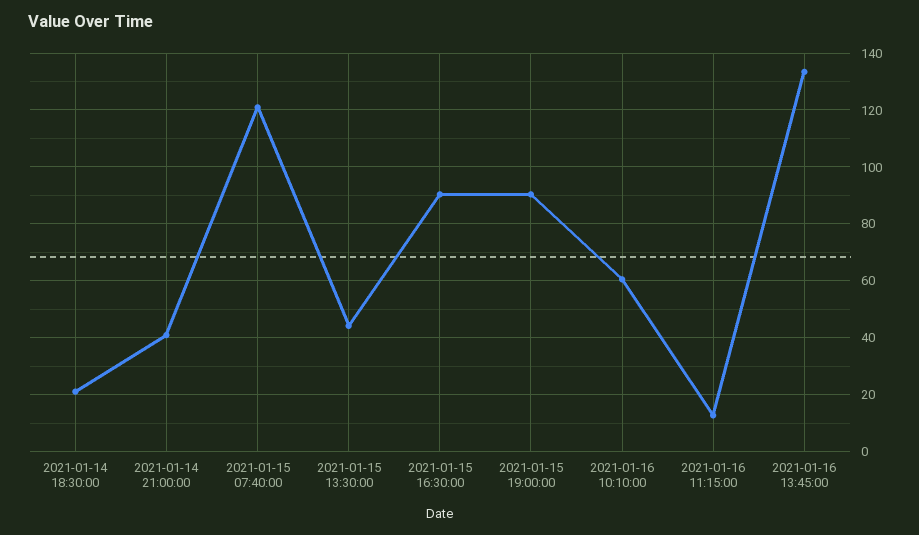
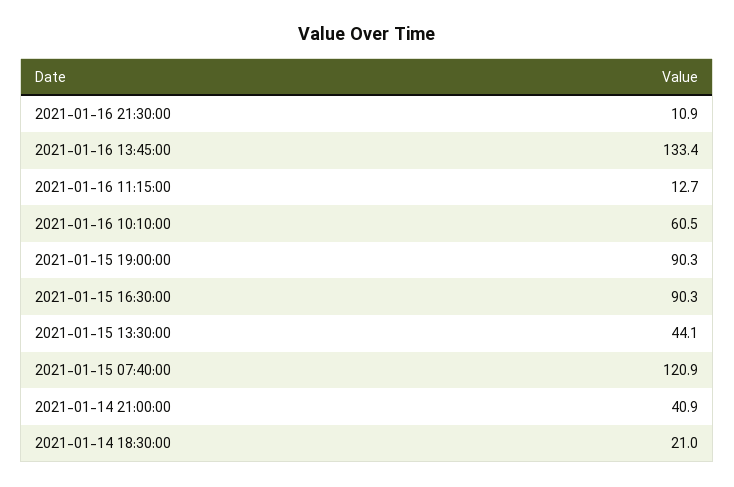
2021-01-16 21:30:00: none -> 10.9

